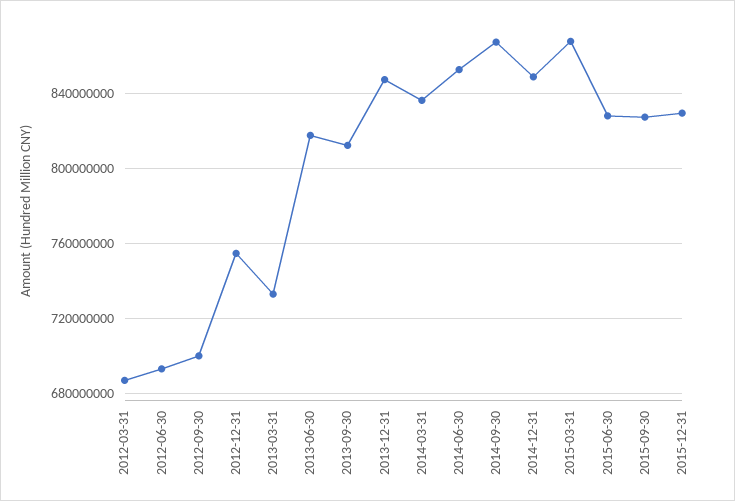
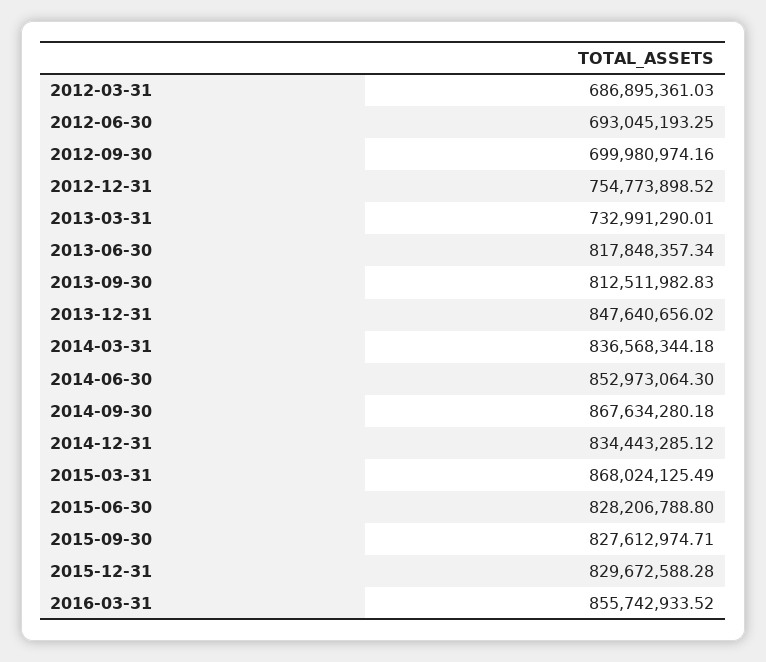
2014-12-31: 850000000 -> 834443285.12
2016-03-31: none -> 855742933.52

